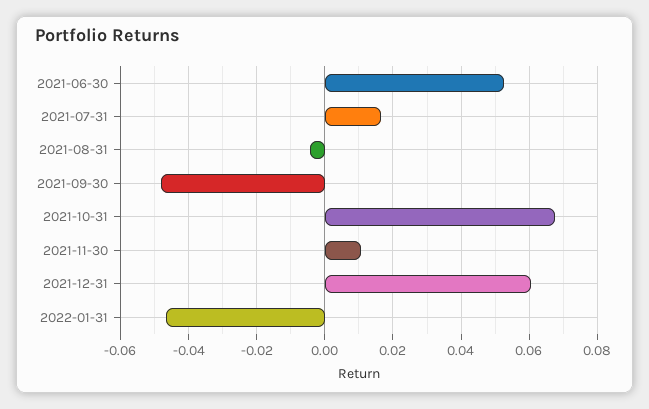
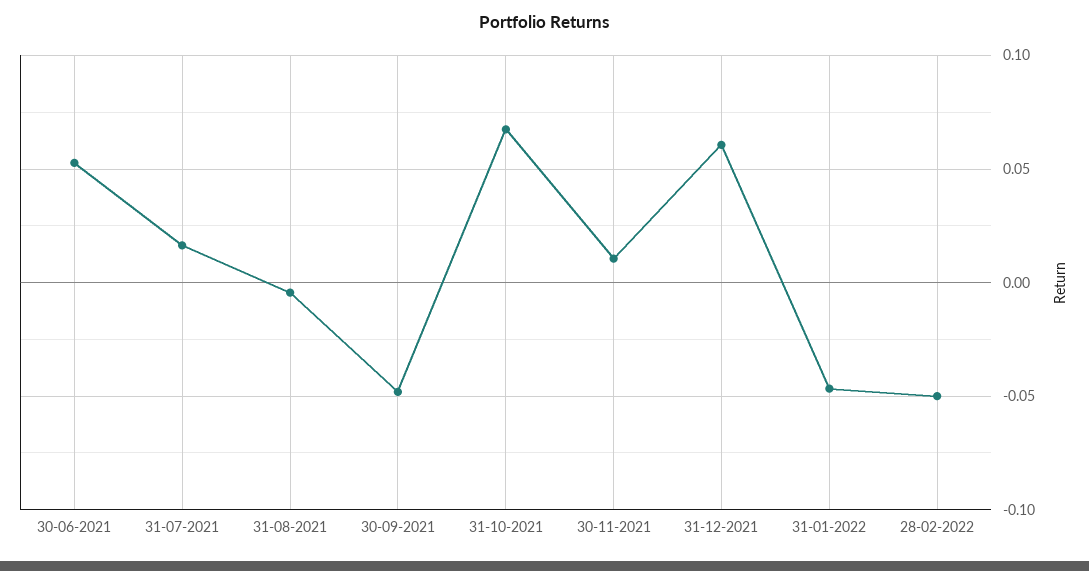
28-02-2022: none -> -0.05

